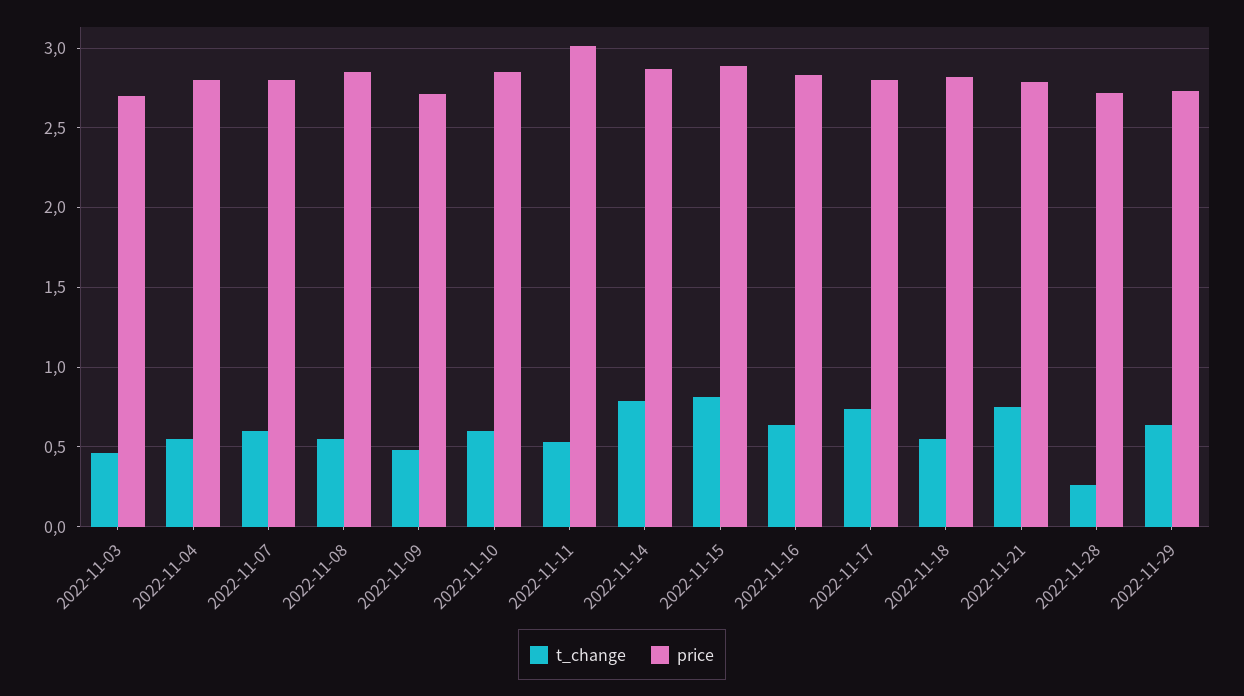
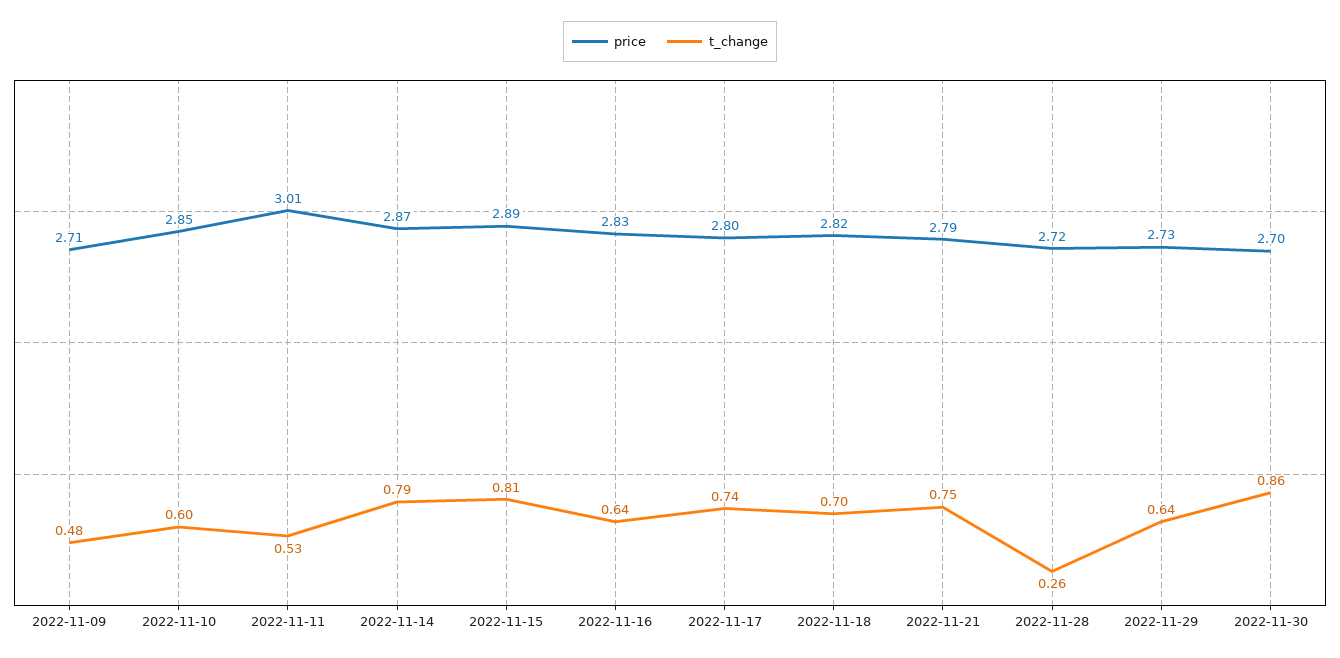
t_change, 2022-11-03: 0.45 -> none
price, 2022-11-03: 2.7 -> none
t_change, 2022-11-04: 0.55 -> none
price, 2022-11-04: 2.8 -> none
t_change, 2022-11-07: 0.6 -> none
price, 2022-11-07: 2.8 -> none
t_change, 2022-11-08: 0.55 -> none
price, 2022-11-08: 2.85 -> none
t_change, 2022-11-18: 0.55 -> 0.7
price, 2022-11-30: none -> 2.7
t_change, 2022-11-30: none -> 0.86

